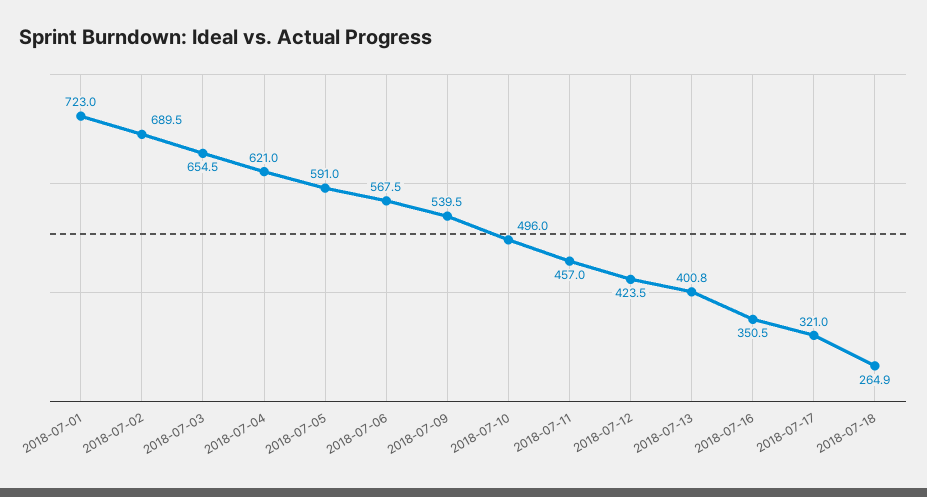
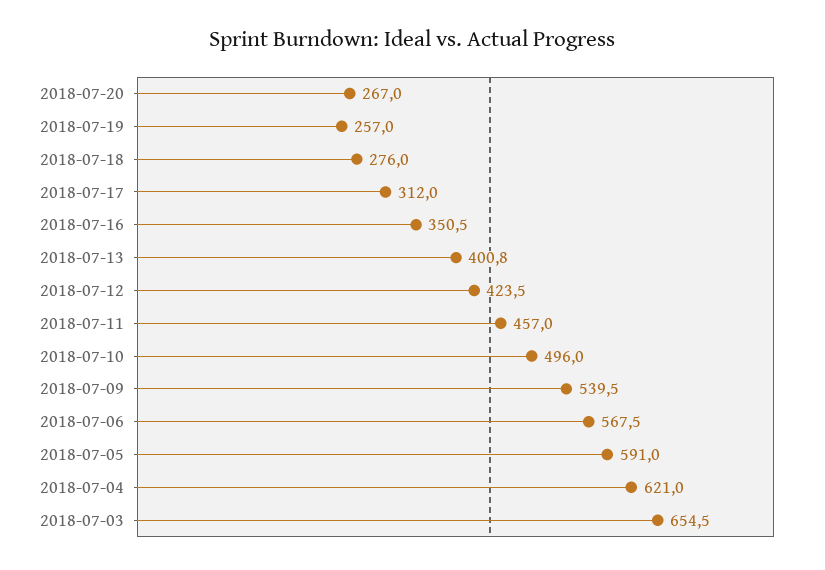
2018-07-01: 723 -> none
2018-07-02: 689.5 -> none
2018-07-17: 321 -> 312
2018-07-18: 264.9 -> 276
2018-07-20: none -> 267
2018-07-19: none -> 257

